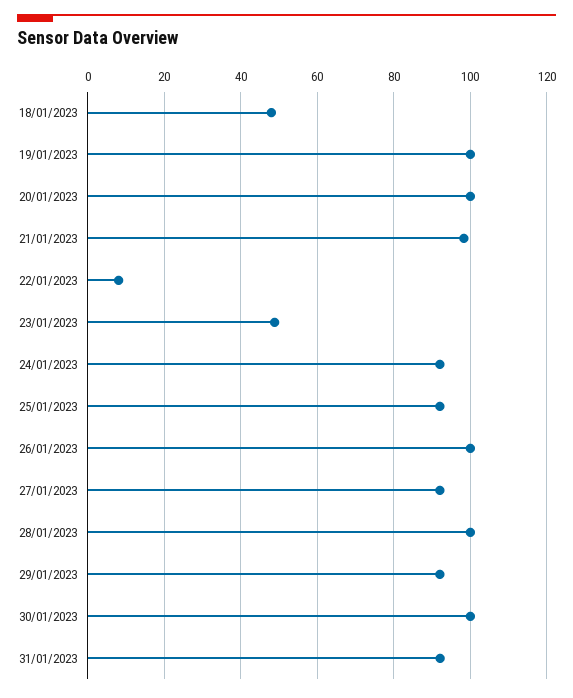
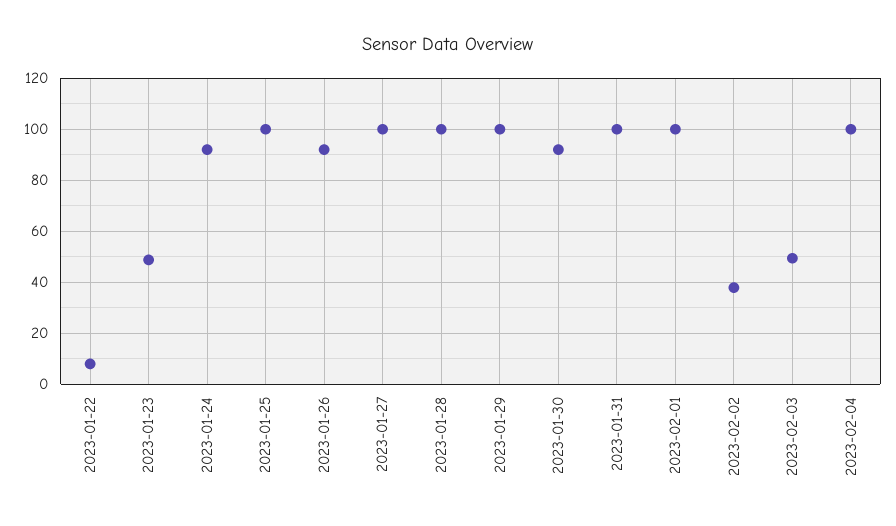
18/01/2023: 48 -> none
19/01/2023: 100 -> none
20/01/2023: 100 -> none
21/01/2023: 98 -> none
25/01/2023: 92 -> 100
26/01/2023: 100 -> 92.5
27/01/2023: 92 -> 100
29/01/2023: 92 -> 100
30/01/2023: 100 -> 92.5
31/01/2023: 92 -> 100
2023-02-01: none -> 100
2023-02-02: none -> 37.5
2023-02-03: none -> 50
2023-02-04: none -> 100

